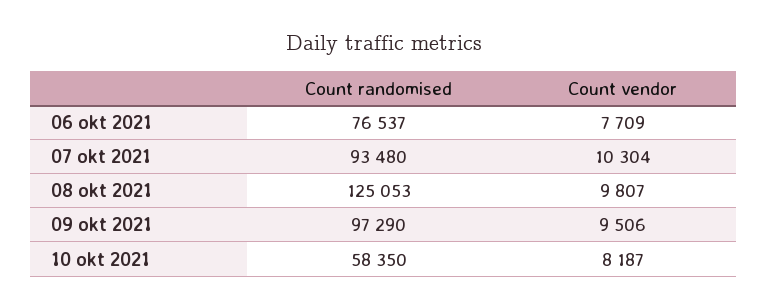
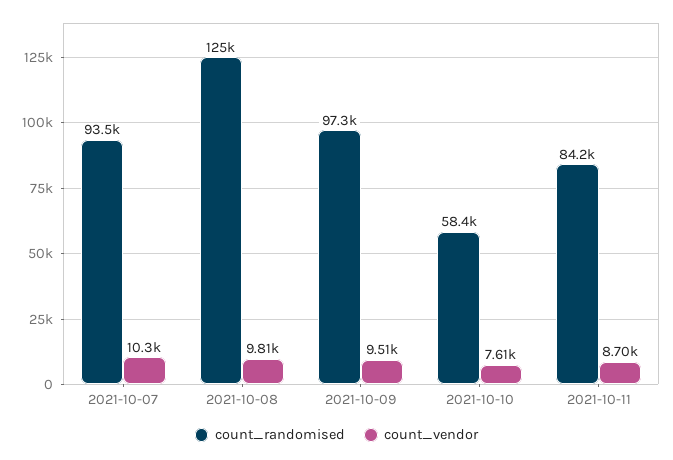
Count randomised, 06 okt 2021: 76537 -> none
Count vendor, 06 okt 2021: 7709 -> none
Count vendor, 10 okt 2021: 8187 -> 7610
Count randomised, 2021-10-11: none -> 84200
Count vendor, 2021-10-11: none -> 8700

